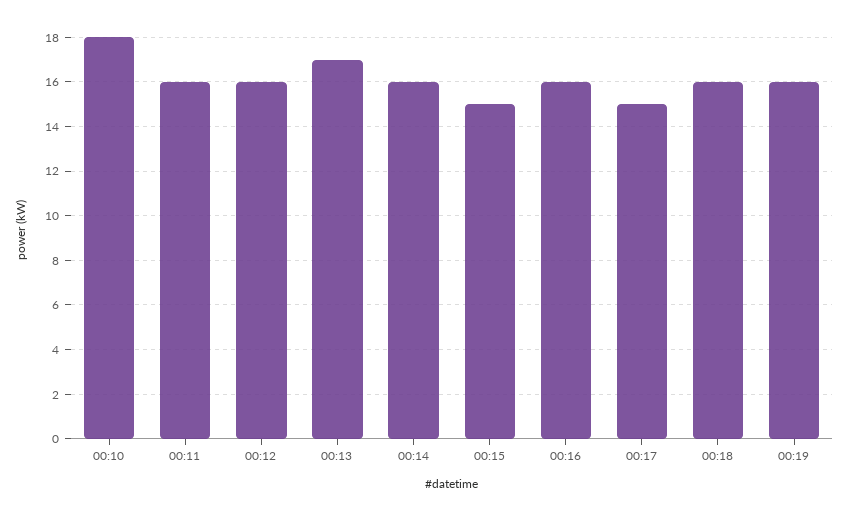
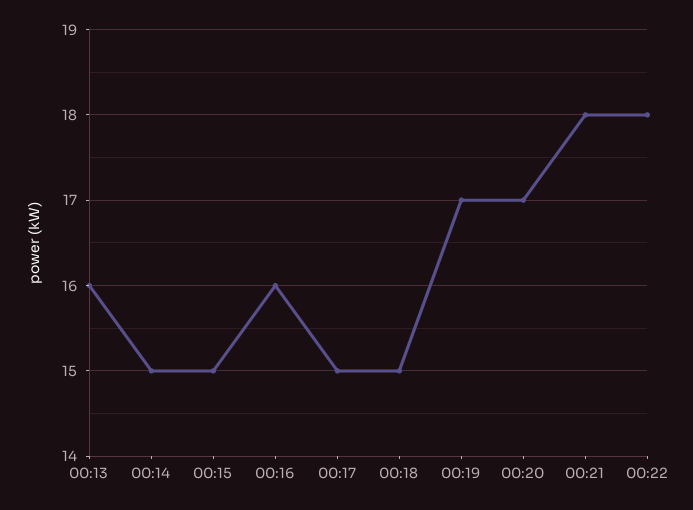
00:10: 18 -> none
00:11: 16 -> none
00:12: 16 -> none
00:13: 17 -> 16
00:14: 16 -> 15
00:18: 16 -> 15
00:19: 16 -> 17
00:20: none -> 17
00:21: none -> 18
00:22: none -> 18

